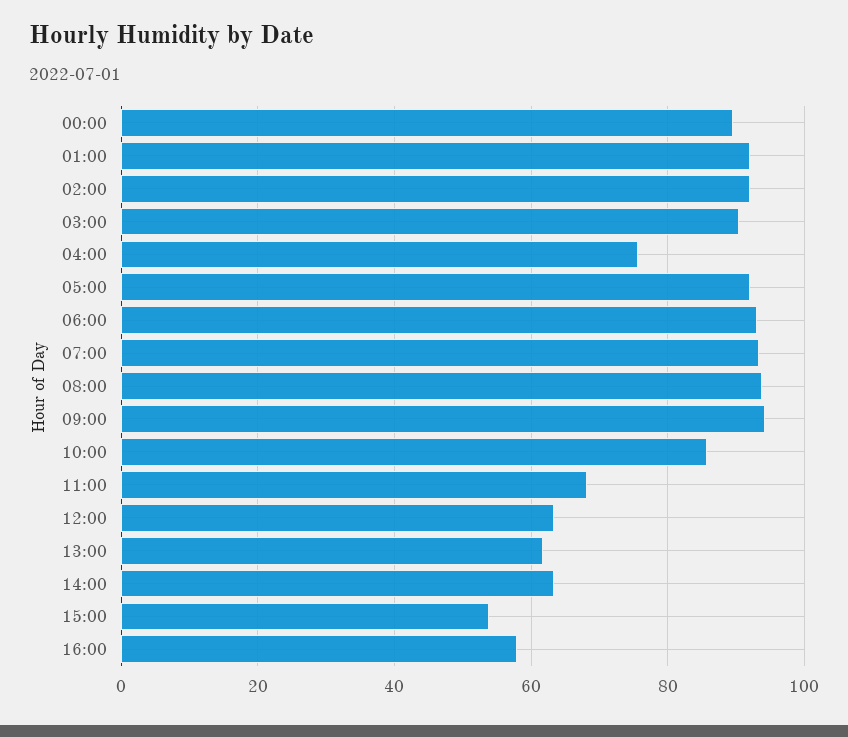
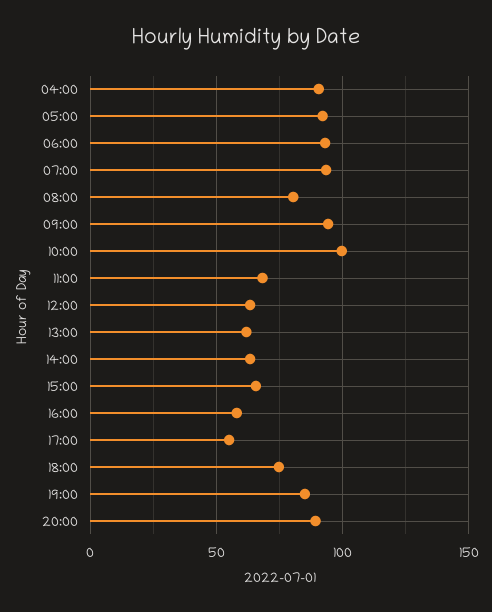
00:00: 90 -> none
01:00: 92 -> none
02:00: 92 -> none
03:00: 90 -> none
04:00: 76 -> 90
08:00: 94 -> 80
10:00: 86 -> 100
15:00: 54 -> 65
17:00: none -> 55
18:00: none -> 75
19:00: none -> 85
20:00: none -> 90

